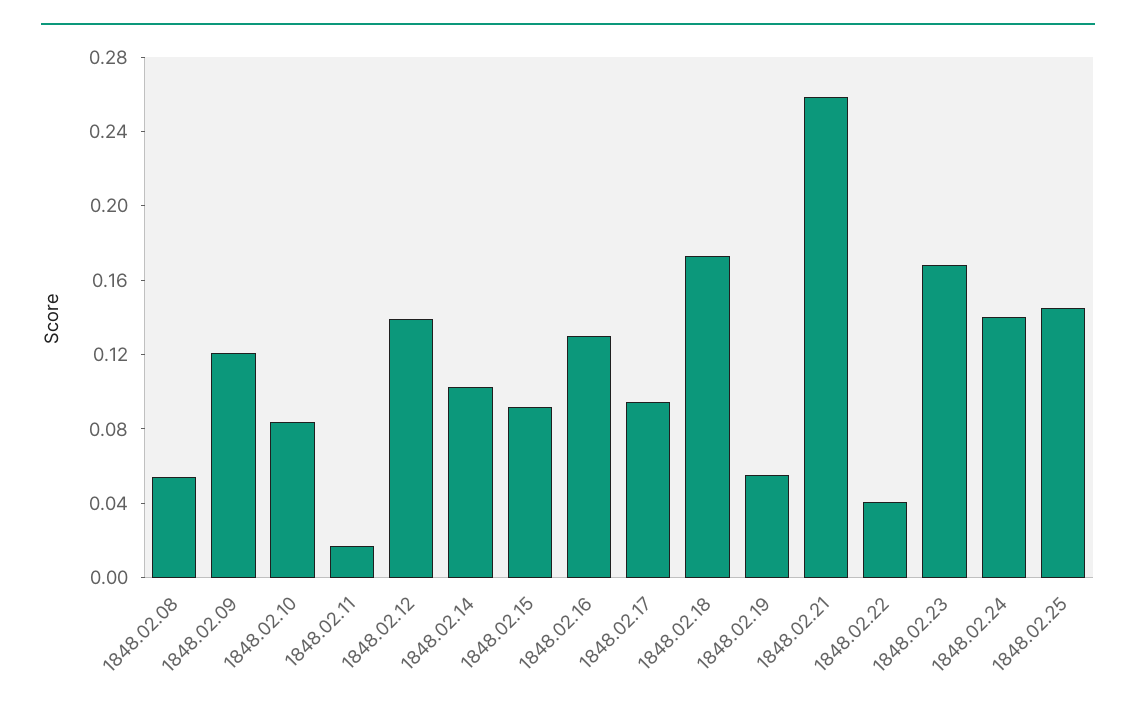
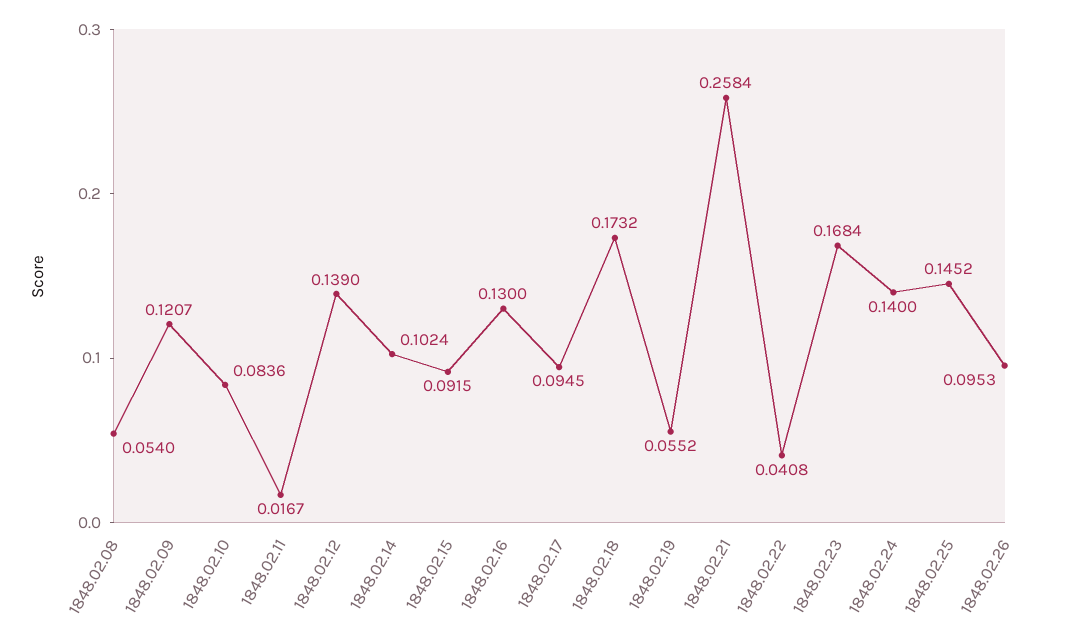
1848.02.26: none -> 0.0953

